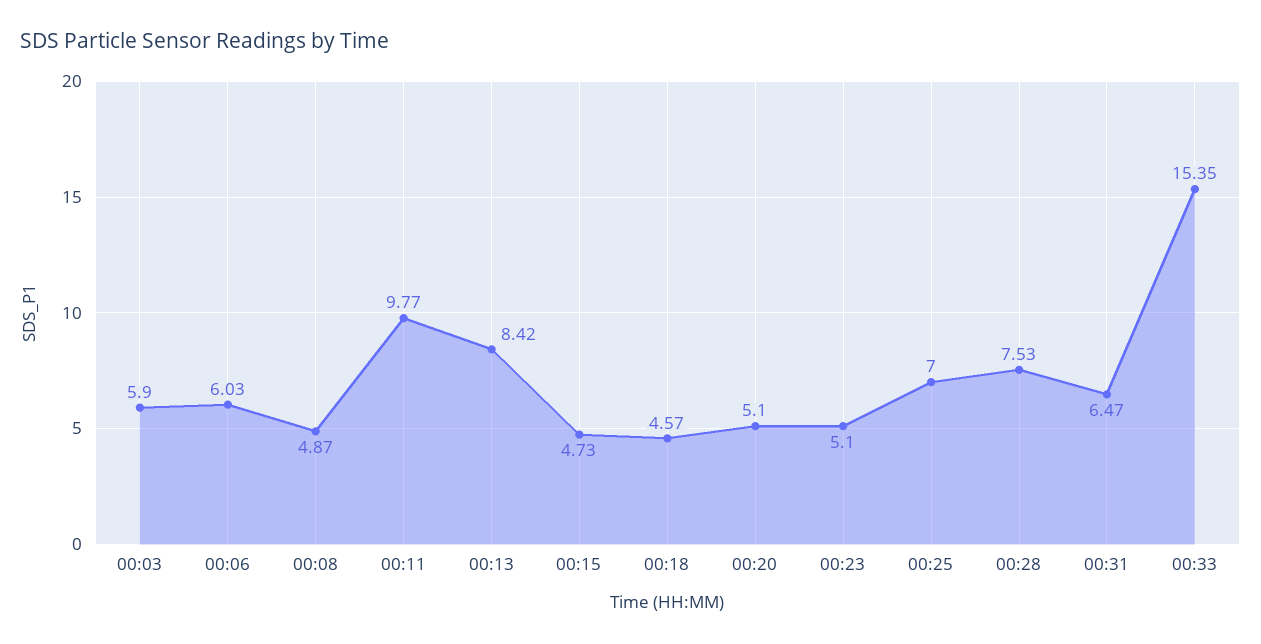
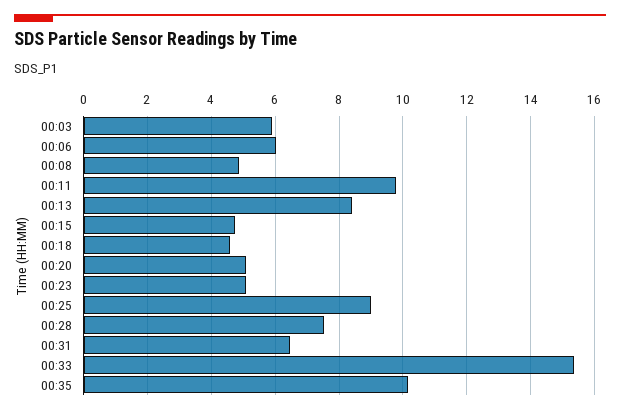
00:25: 7 -> 9
00:35: none -> 10.2

